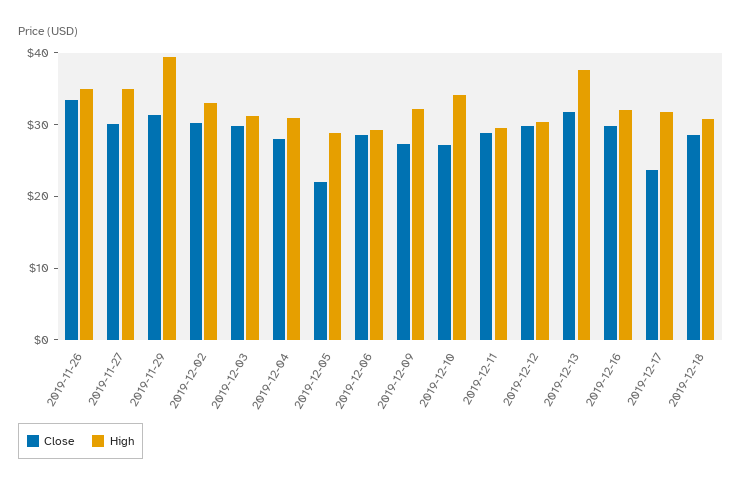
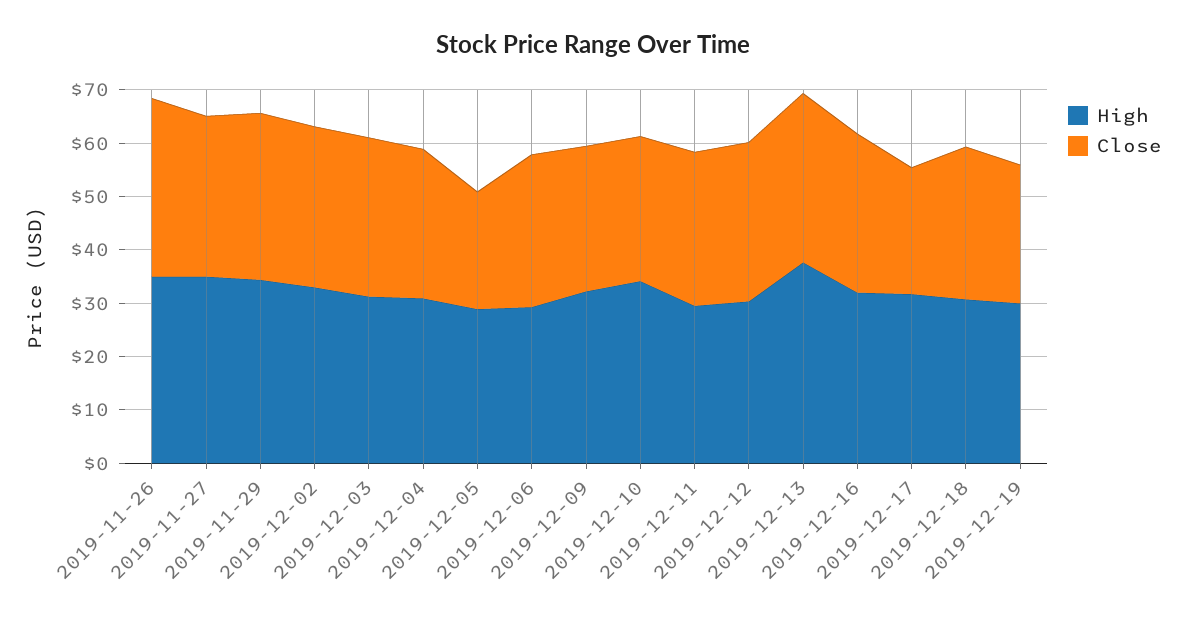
High, 2019-11-29: 40 -> 34
High, 2019-12-19: none -> 30
Close, 2019-12-19: none -> 26

